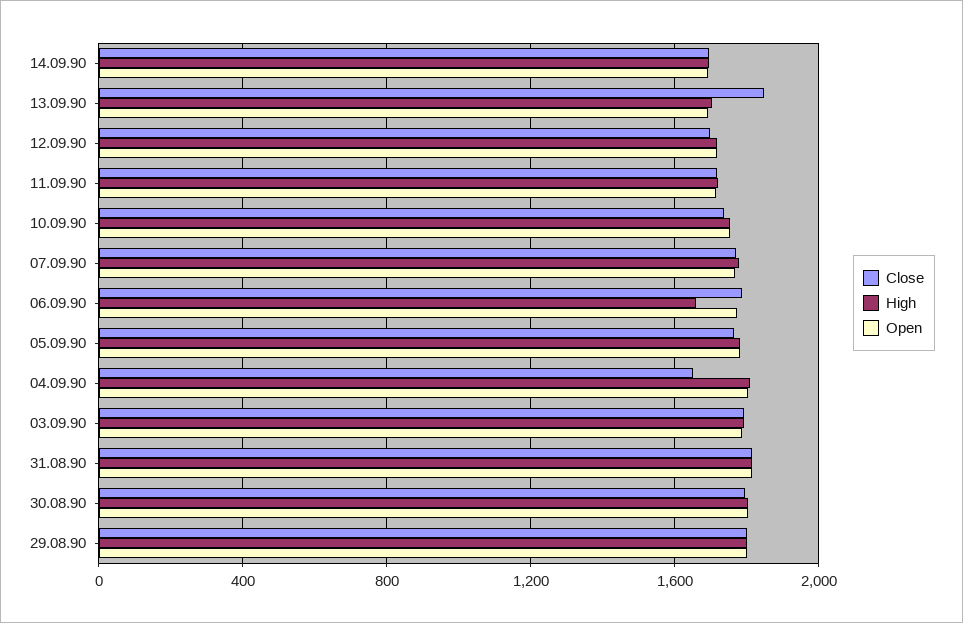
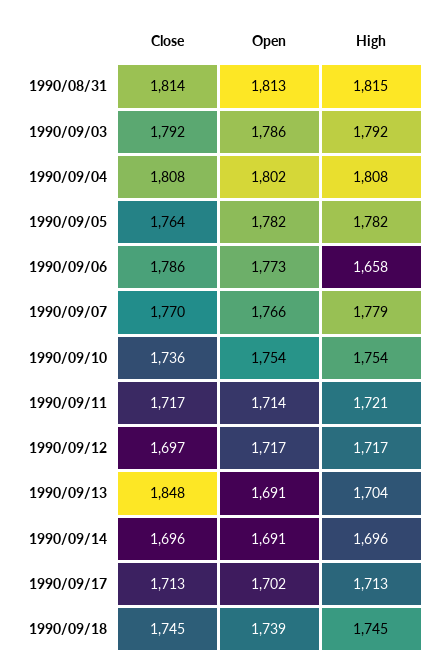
Close, 04.09.90: 1650 -> 1808
Close, 30.08.90: 1800 -> none
High, 30.08.90: 1800 -> none
Open, 30.08.90: 1800 -> none
Close, 29.08.90: 1800 -> none
High, 29.08.90: 1800 -> none
Open, 29.08.90: 1800 -> none
Close, 1990/09/17: none -> 1713
Open, 1990/09/17: none -> 1702
High, 1990/09/17: none -> 1713
Close, 1990/09/18: none -> 1745
Open, 1990/09/18: none -> 1739
High, 1990/09/18: none -> 1745

